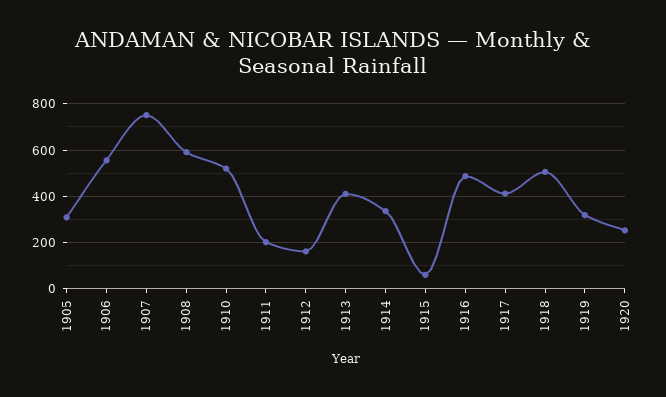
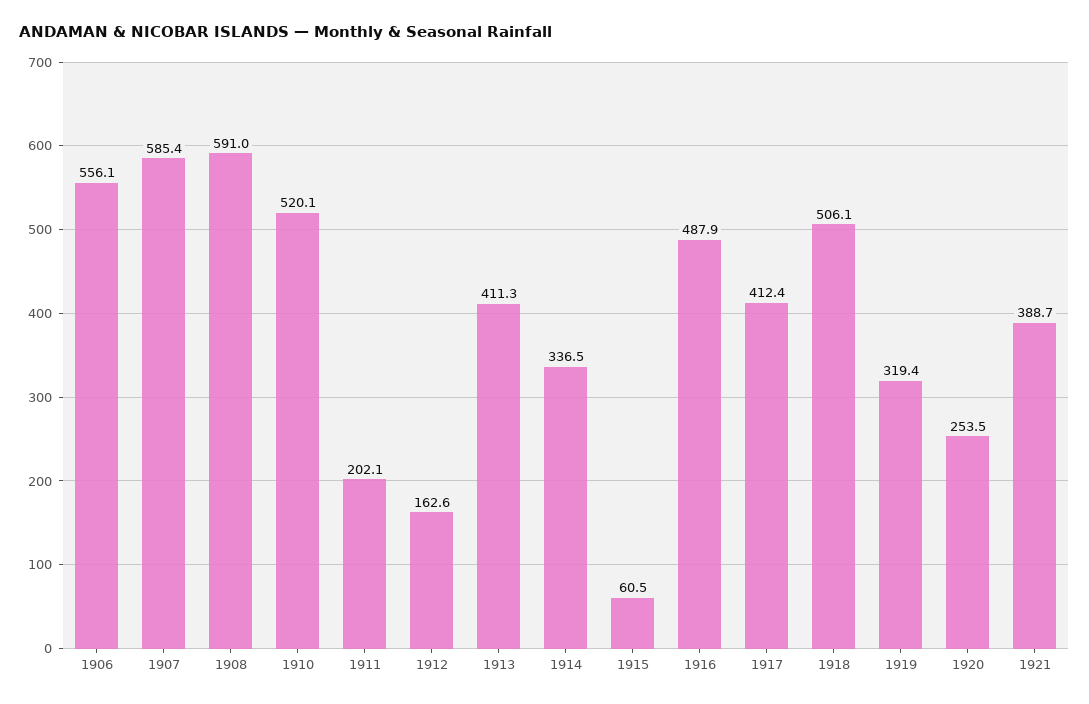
1905: 300 -> none
1907: 750 -> 585.4
1921: none -> 388.7

